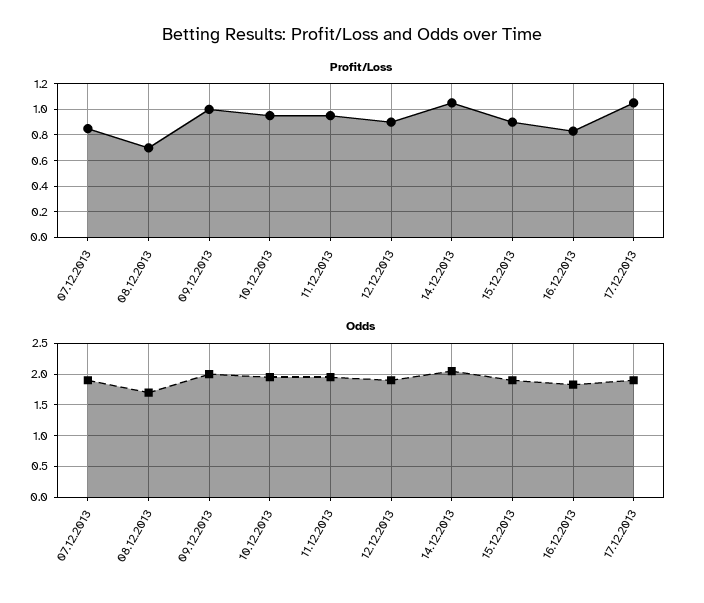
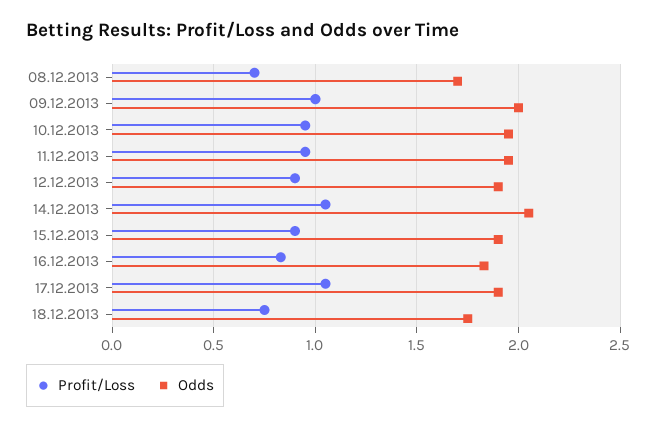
Profit/Loss, 07.12.2013: 0.85 -> none
Odds, 07.12.2013: 1.9 -> none
Profit/Loss, 18.12.2013: none -> 0.75
Odds, 18.12.2013: none -> 1.75

